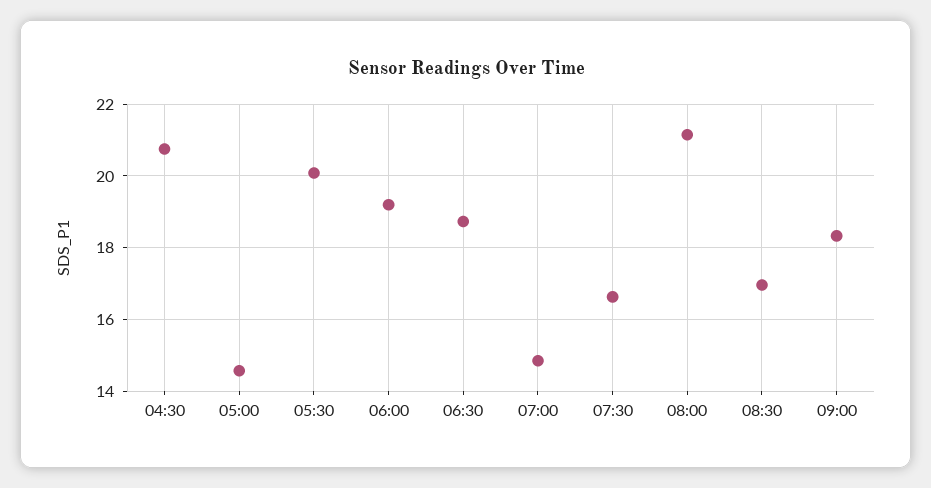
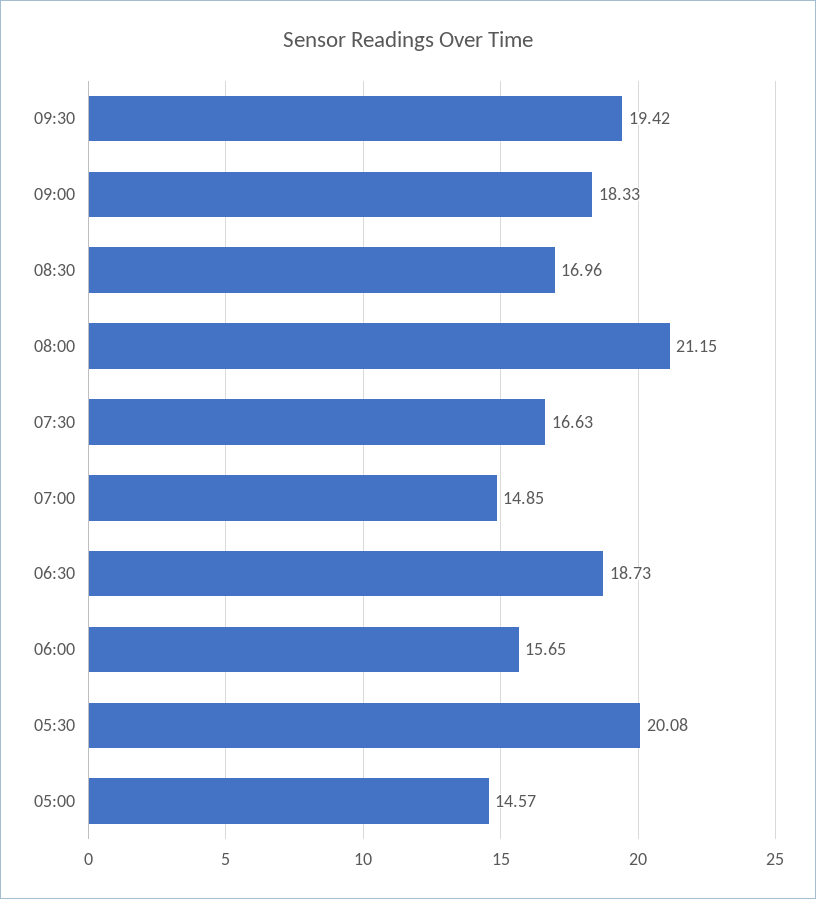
04:30: 20.8 -> none
06:00: 19.2 -> 15.65
09:30: none -> 19.42

